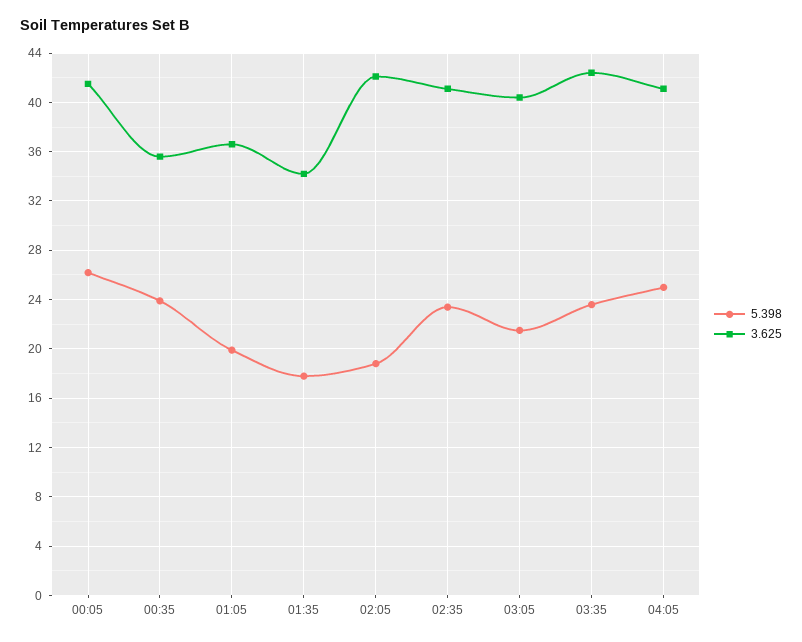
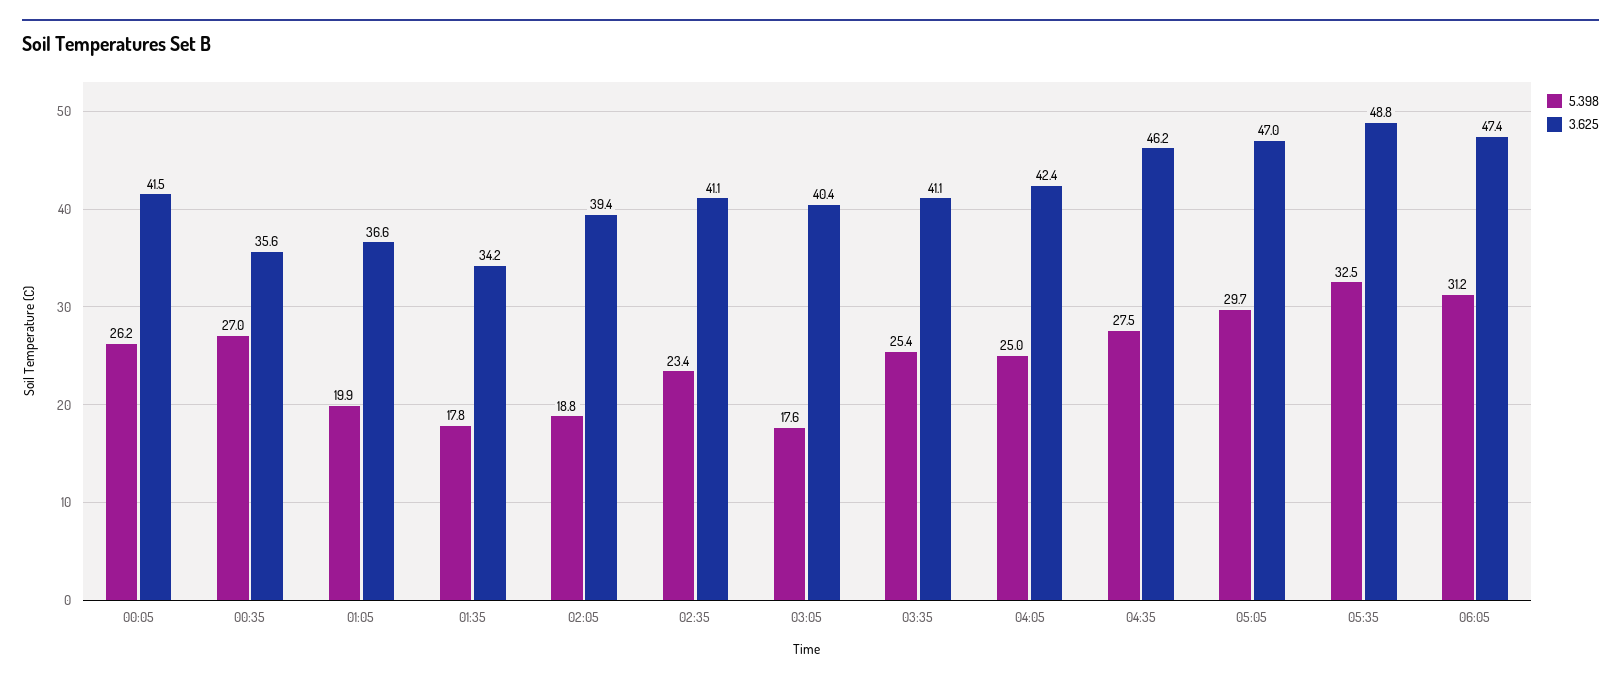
5.398, 00:35: 24 -> 27
3.625, 02:05: 42 -> 39.4
5.398, 03:05: 21.5 -> 17.6
5.398, 03:35: 23.5 -> 25.4
3.625, 03:35: 42.5 -> 41.1
3.625, 04:05: 41 -> 42.4
5.398, 04:35: none -> 27.5
3.625, 04:35: none -> 46.2
5.398, 05:05: none -> 29.7
3.625, 05:05: none -> 47
5.398, 05:35: none -> 32.5
3.625, 05:35: none -> 48.8
5.398, 06:05: none -> 31.2
3.625, 06:05: none -> 47.4

